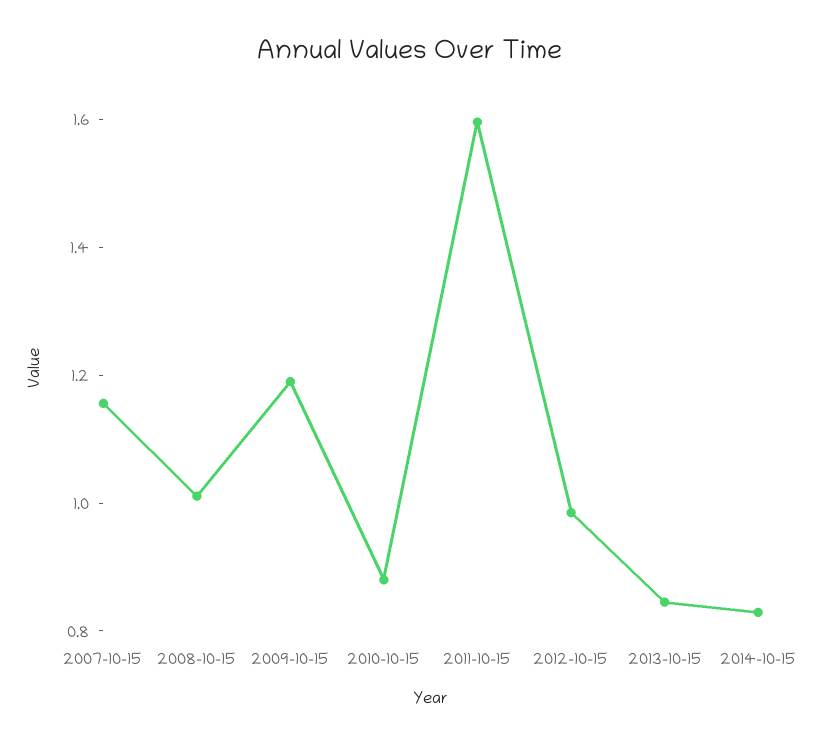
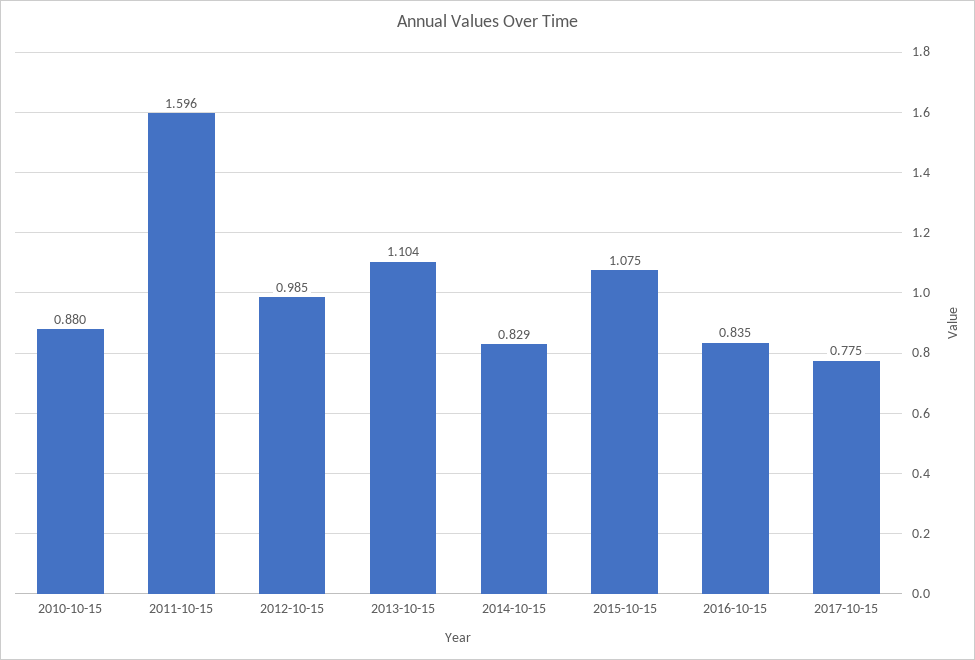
2007-10-15: 1.15 -> none
2008-10-15: 1 -> none
2009-10-15: 1.2 -> none
2013-10-15: 0.85 -> 1.104
2015-10-15: none -> 1.075
2016-10-15: none -> 0.835
2017-10-15: none -> 0.775

